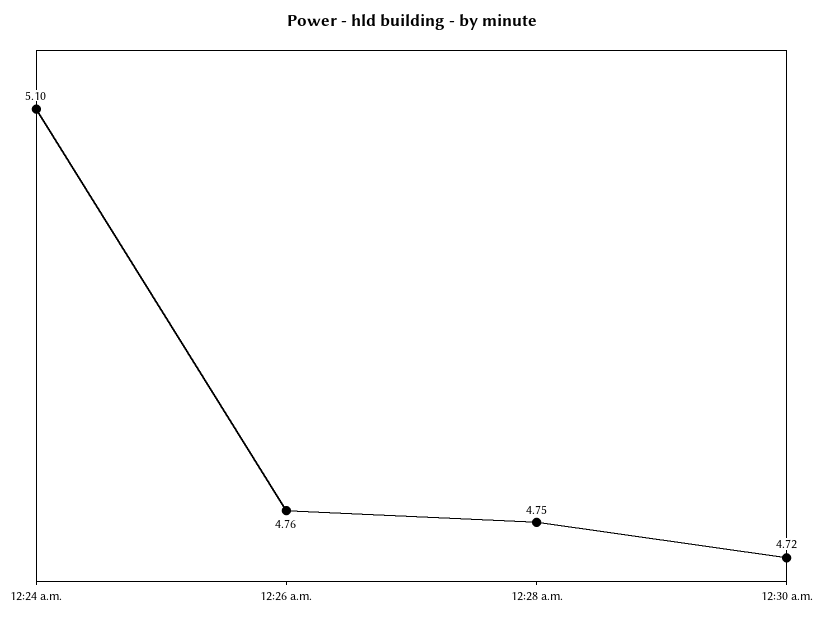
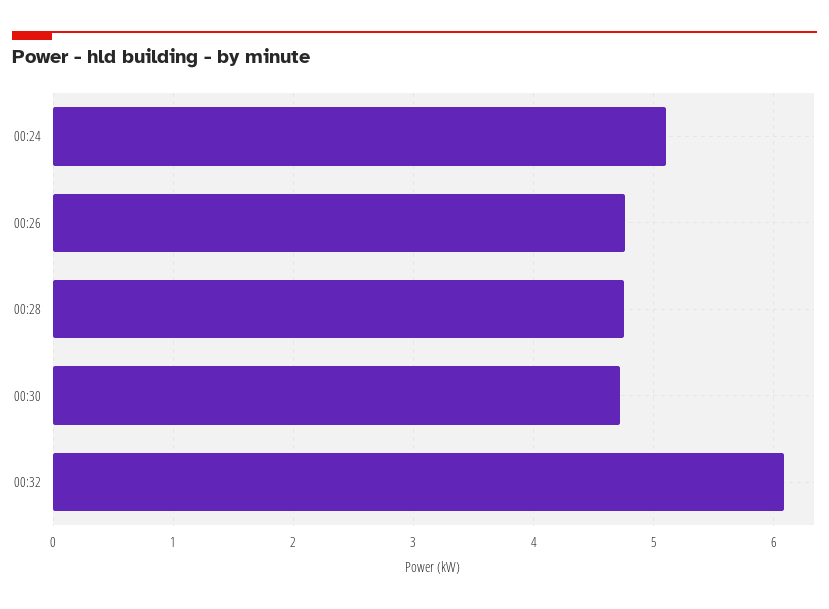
00:32: none -> 6.1

